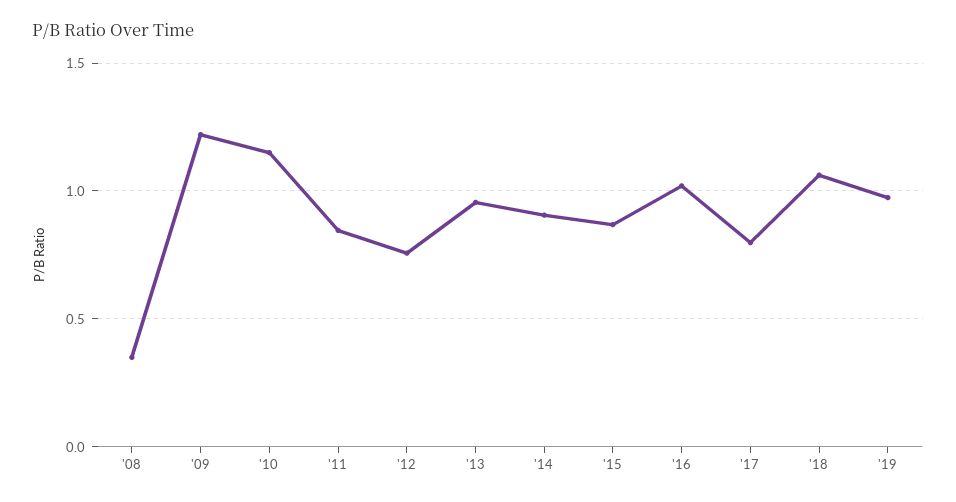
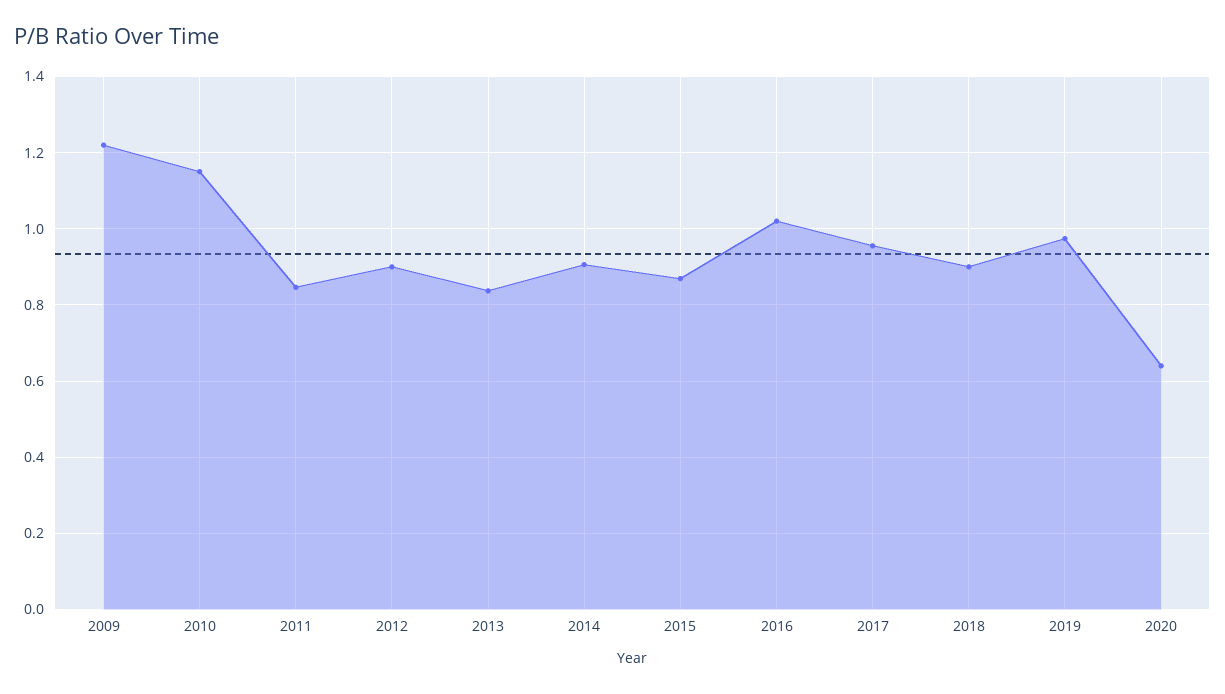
'08: 0.35 -> none
'12: 0.75 -> 0.9
'13: 0.95 -> 0.84
'17: 0.8 -> 0.96
'18: 1.05 -> 0.9
2020: none -> 0.64

